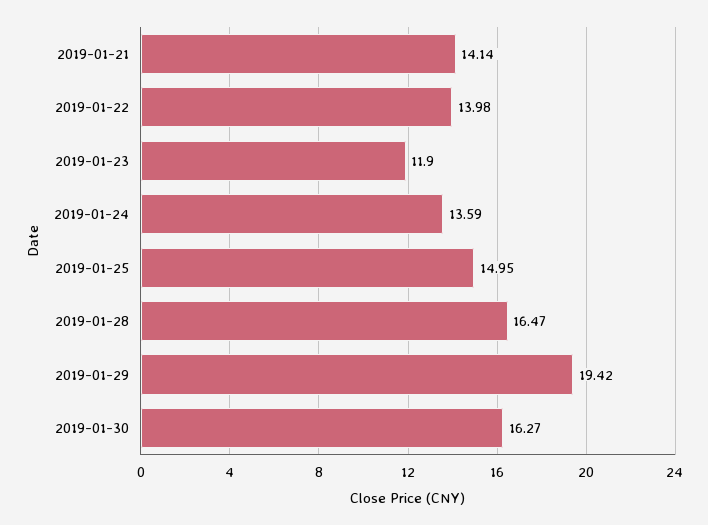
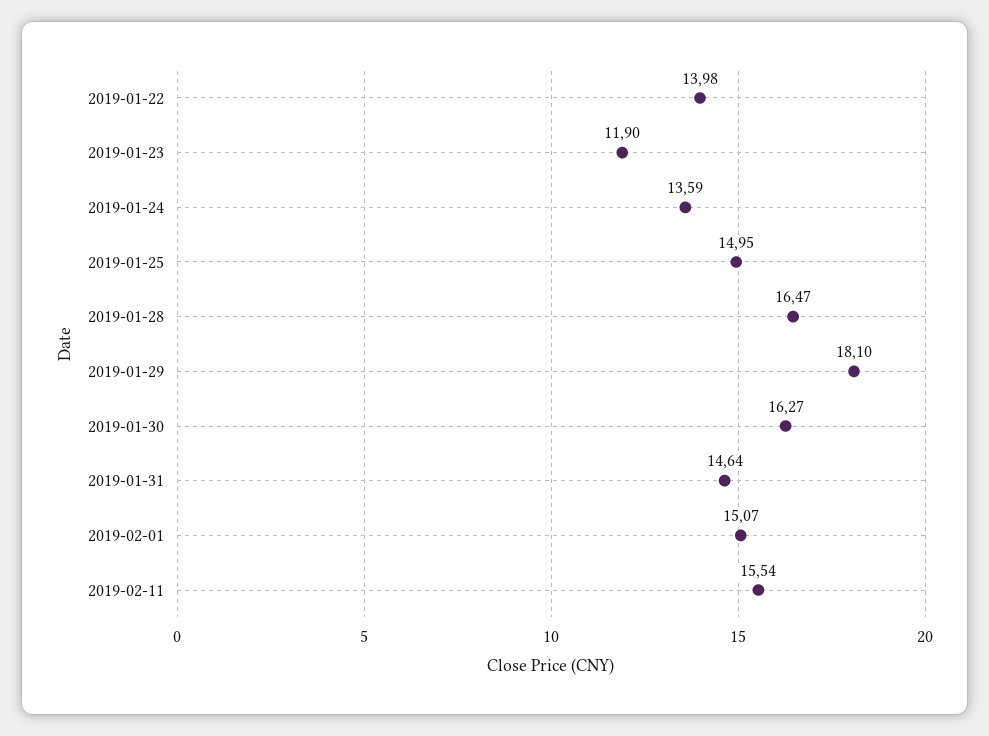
2019-01-21: 14.14 -> none
2019-01-29: 19.42 -> 18.1
2019-01-31: none -> 14.64
2019-02-01: none -> 15.07
2019-02-11: none -> 15.54

